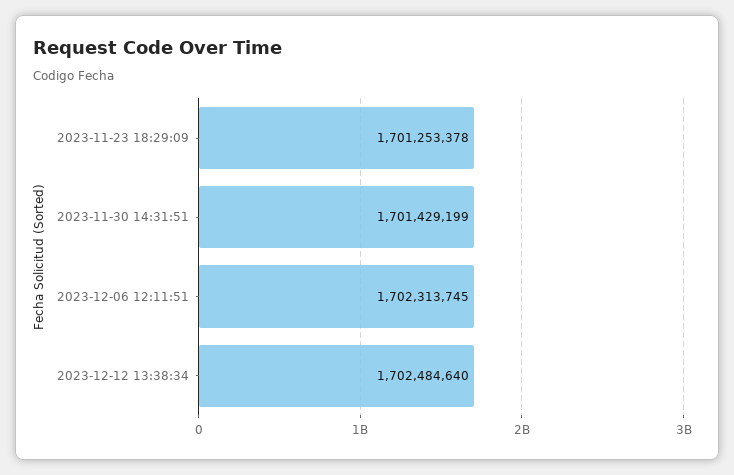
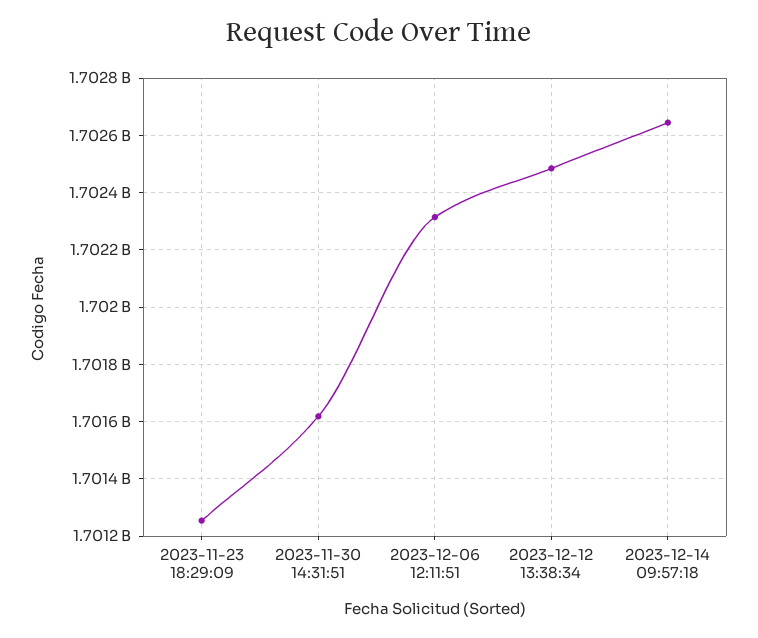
2023-11-30 14:31:51: 1701429199 -> 1701625000
2023-12-14 09:57:18: none -> 1702650000

